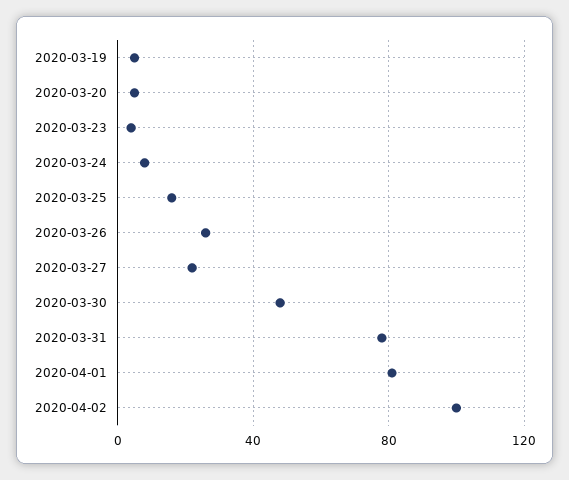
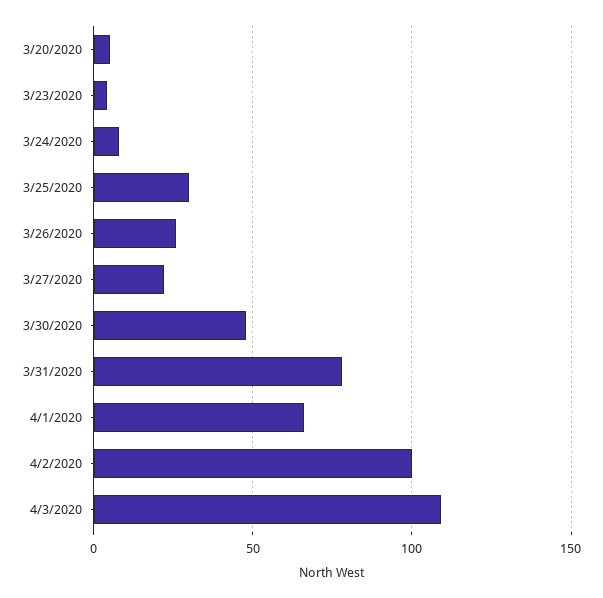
2020-03-19: 5 -> none
2020-03-25: 15 -> 30
2020-04-01: 80 -> 65
4/3/2020: none -> 110

